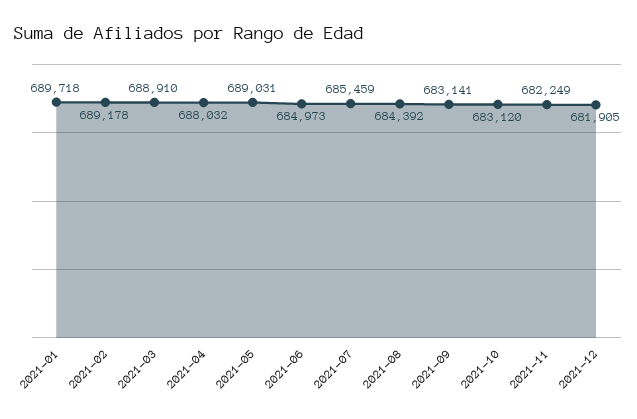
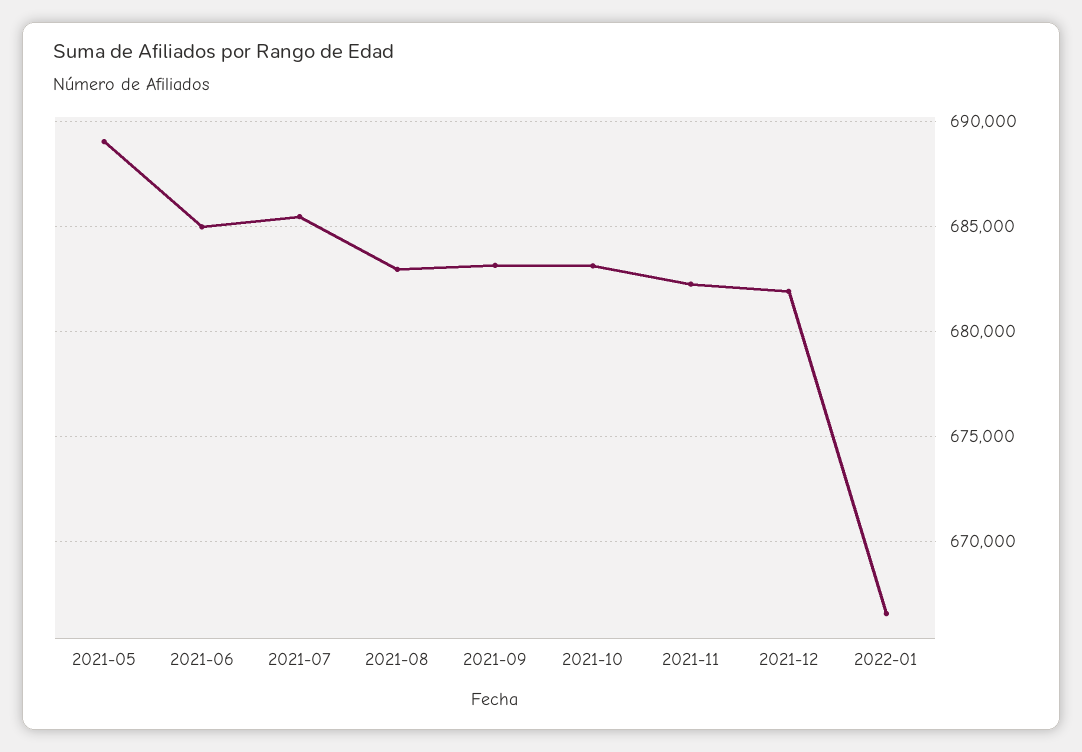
2021-01: 689718 -> none
2021-02: 689178 -> none
2021-03: 688910 -> none
2021-04: 688032 -> none
2021-08: 684392 -> 683000
2022-01: none -> 666500

